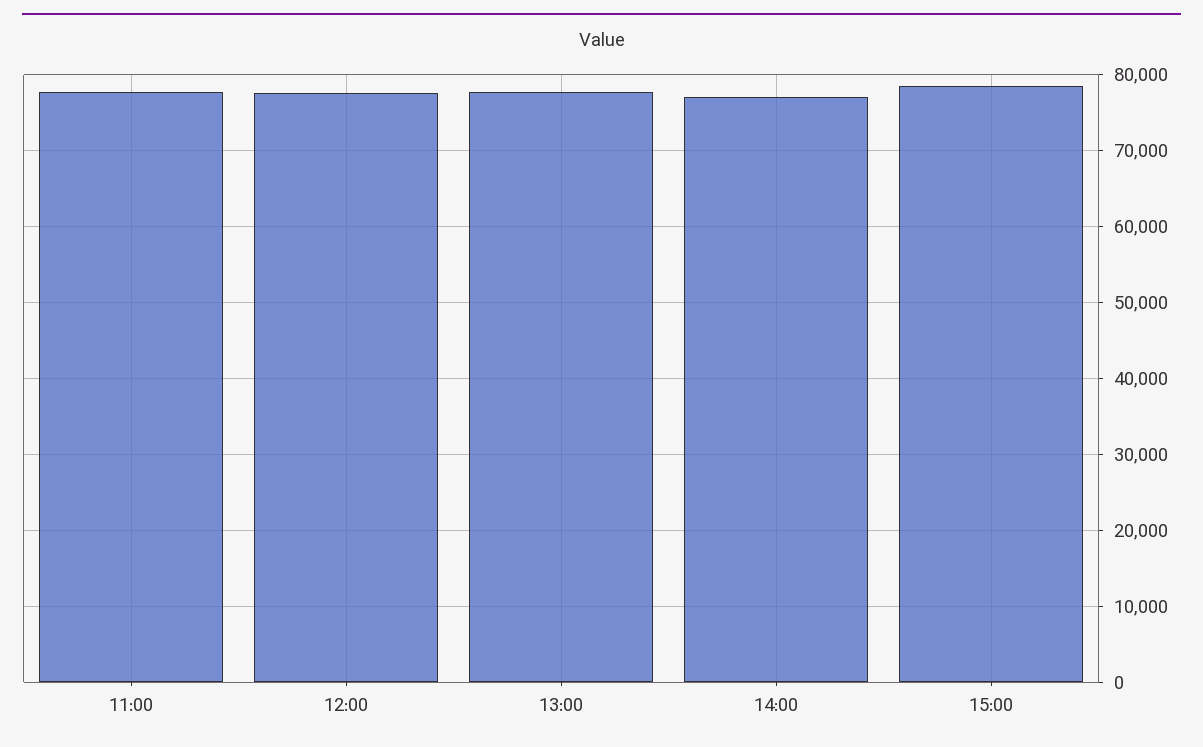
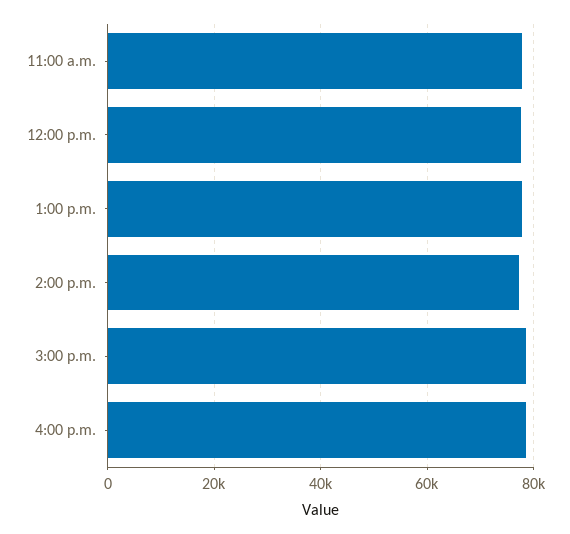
4:00 p.m.: none -> 78000

